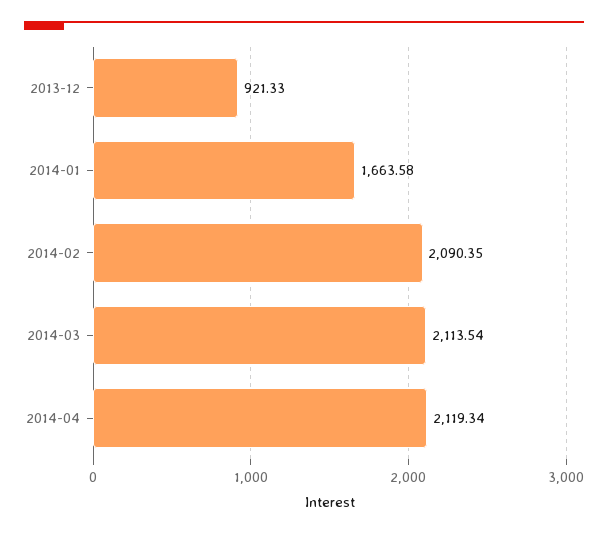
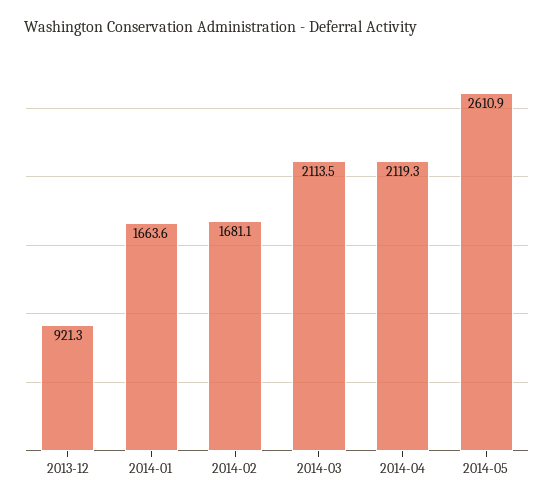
2014-02: 2090.35 -> 1681.1
2014-05: none -> 2610.9

